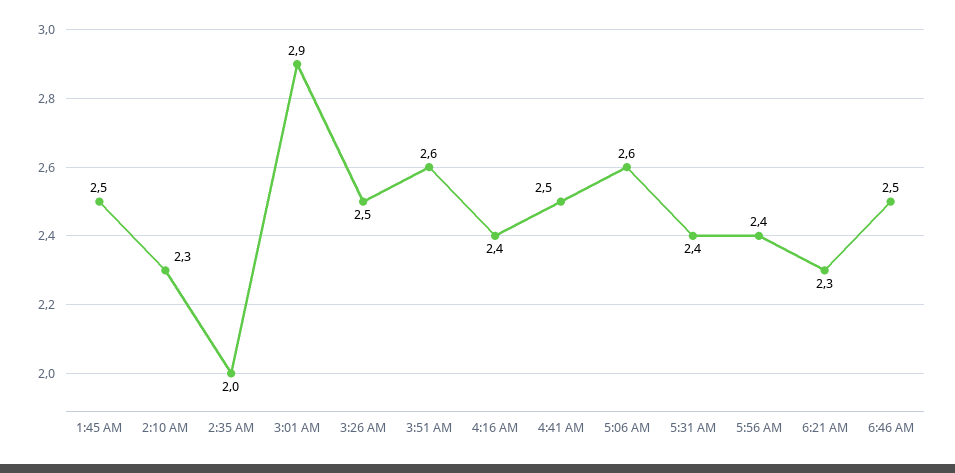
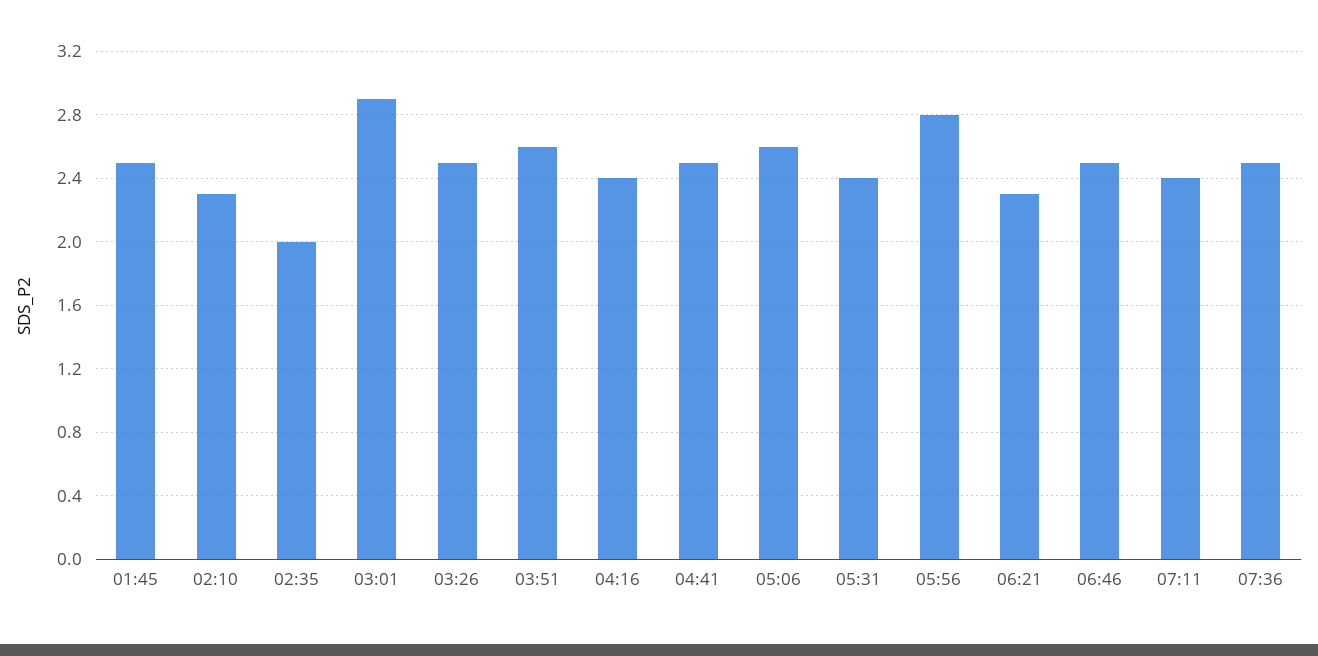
5:56 AM: 2.4 -> 2.8
07:11: none -> 2.4
07:36: none -> 2.5

